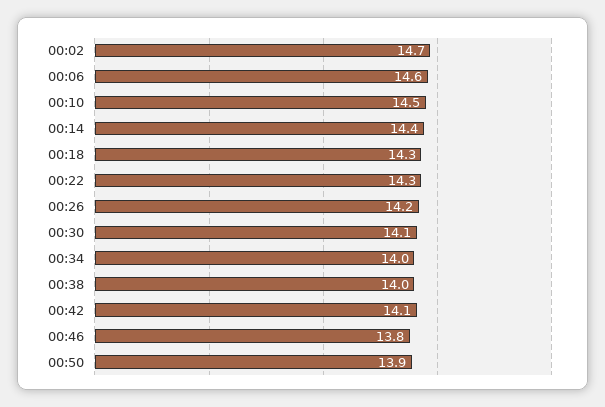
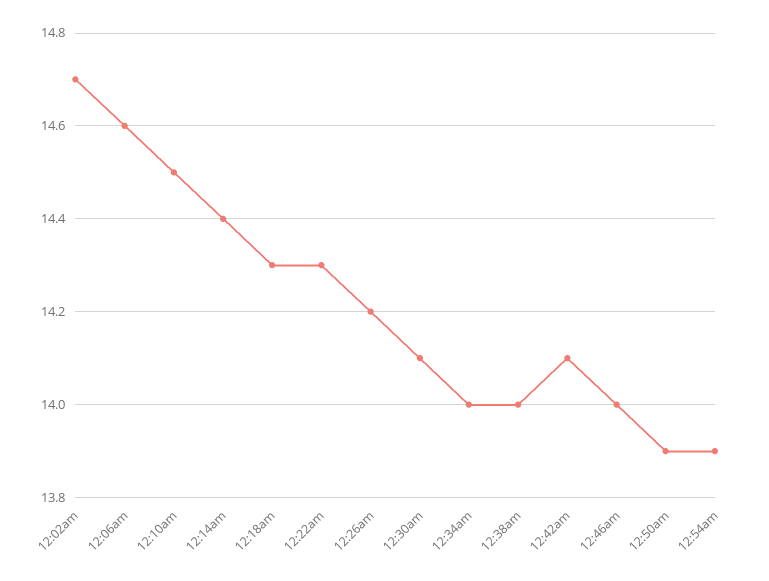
00:46: 13.8 -> 14
12:54am: none -> 13.9

